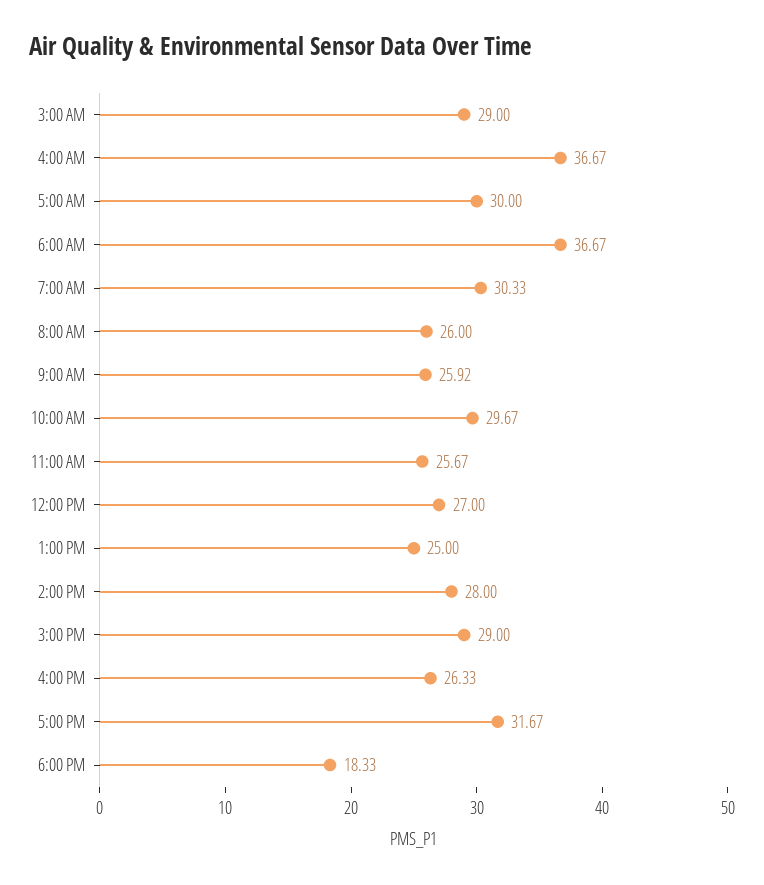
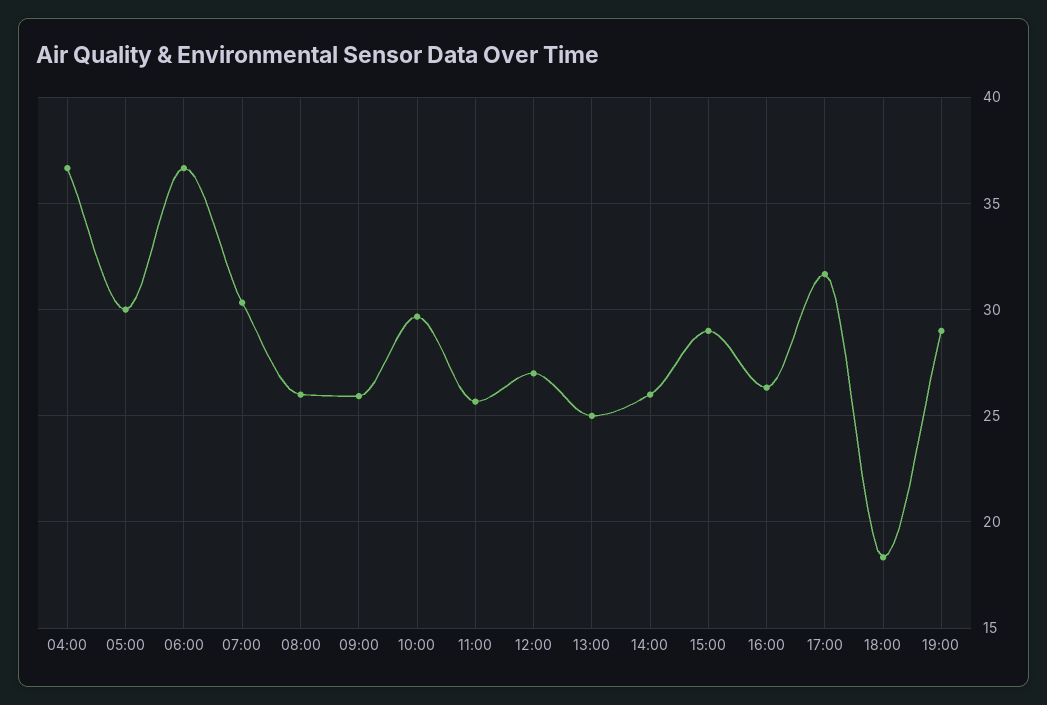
3:00 AM: 29 -> none
2:00 PM: 28 -> 26
19:00: none -> 29

